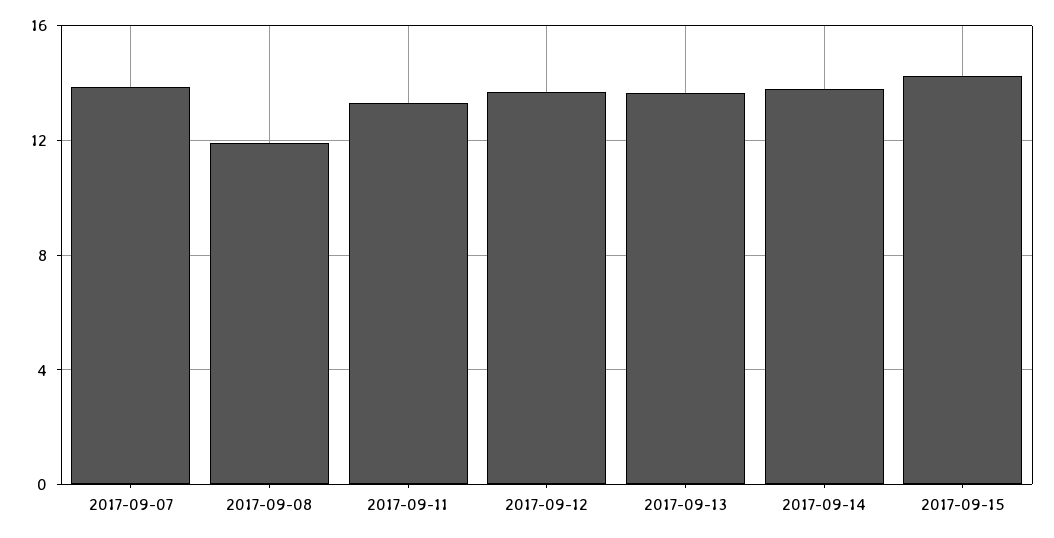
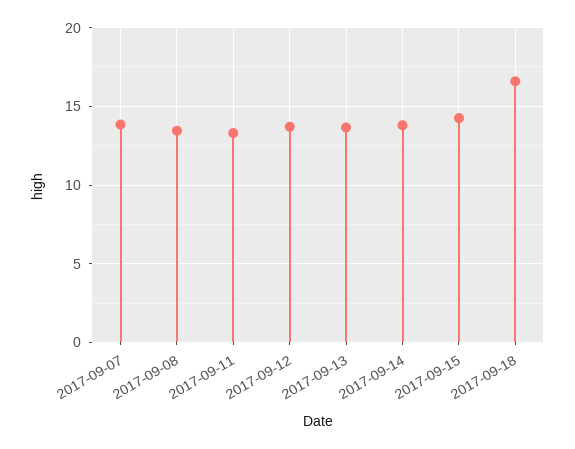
2017-09-08: 12 -> 13.5
2017-09-18: none -> 16.5

